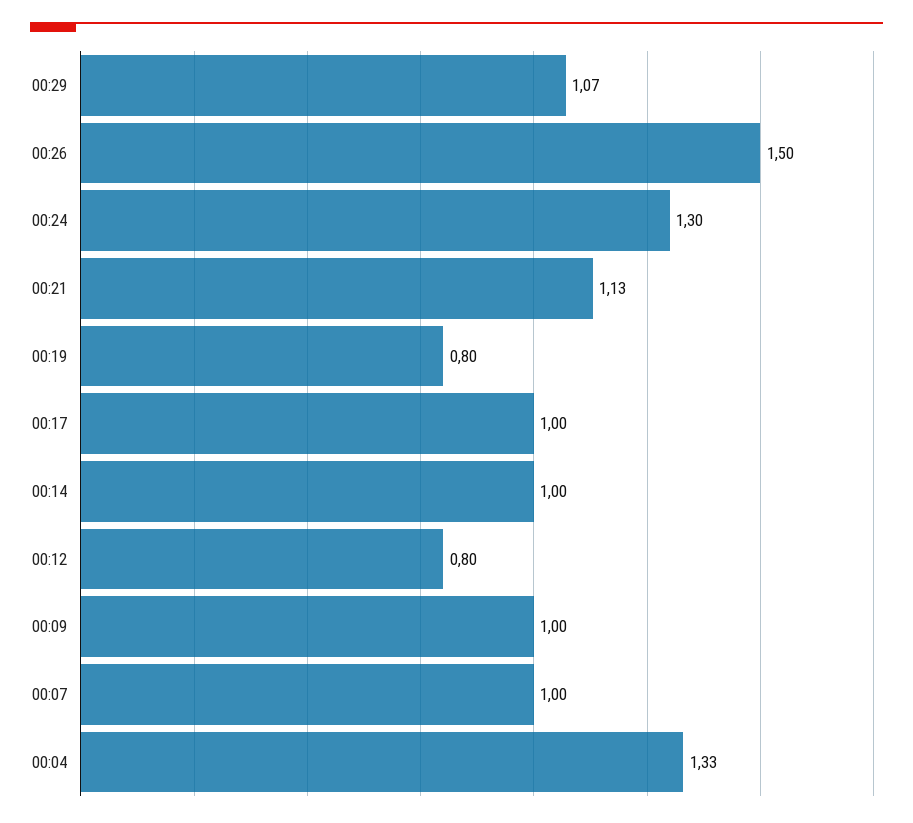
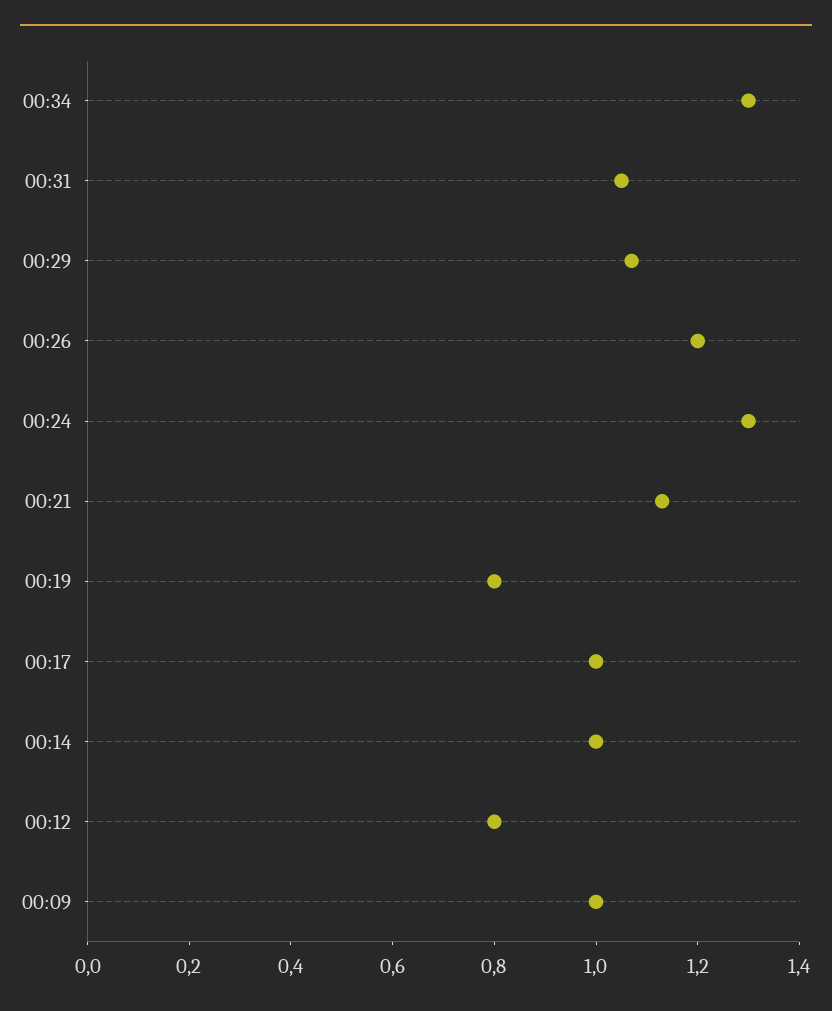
00:26: 1.5 -> 1.2
00:07: 1 -> none
00:04: 1.33 -> none
00:34: none -> 1.3
00:31: none -> 1.05

